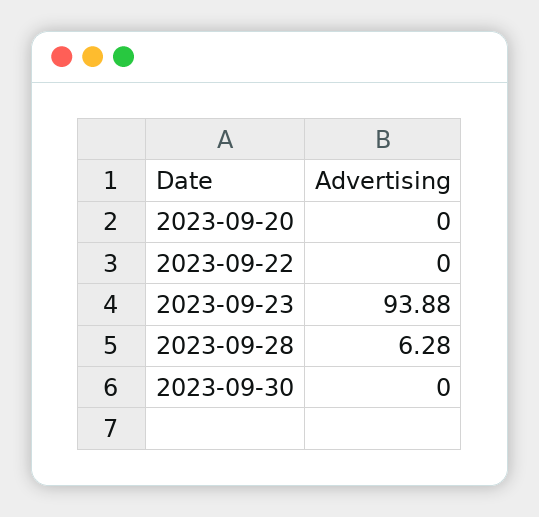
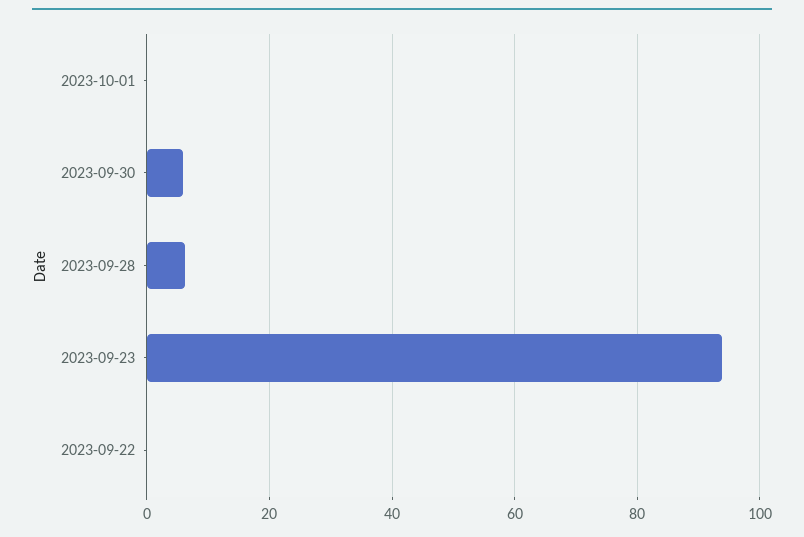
2023-09-20: 0 -> none
2023-09-30: 0 -> 6
2023-10-01: none -> 0

